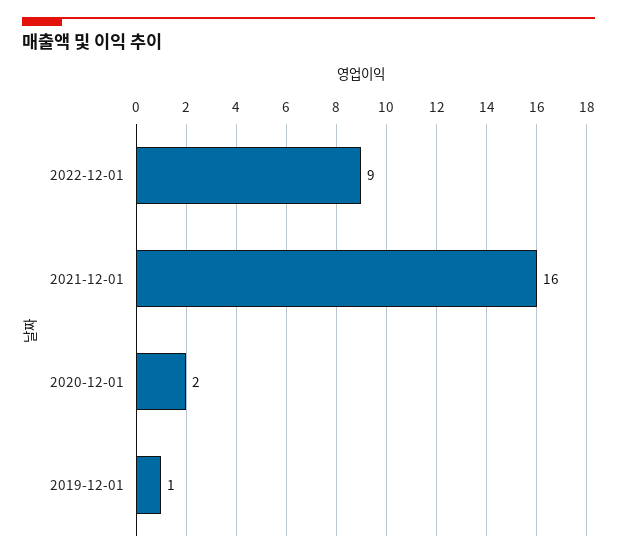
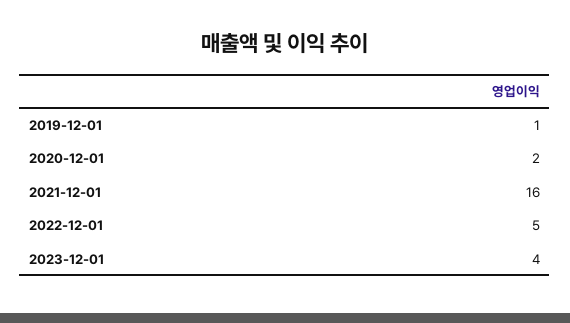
2022-12-01: 9 -> 5
2023-12-01: none -> 4

